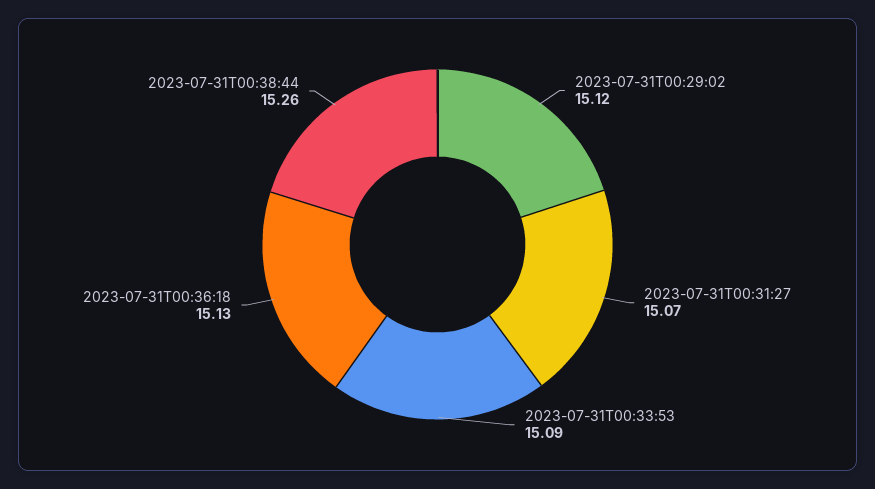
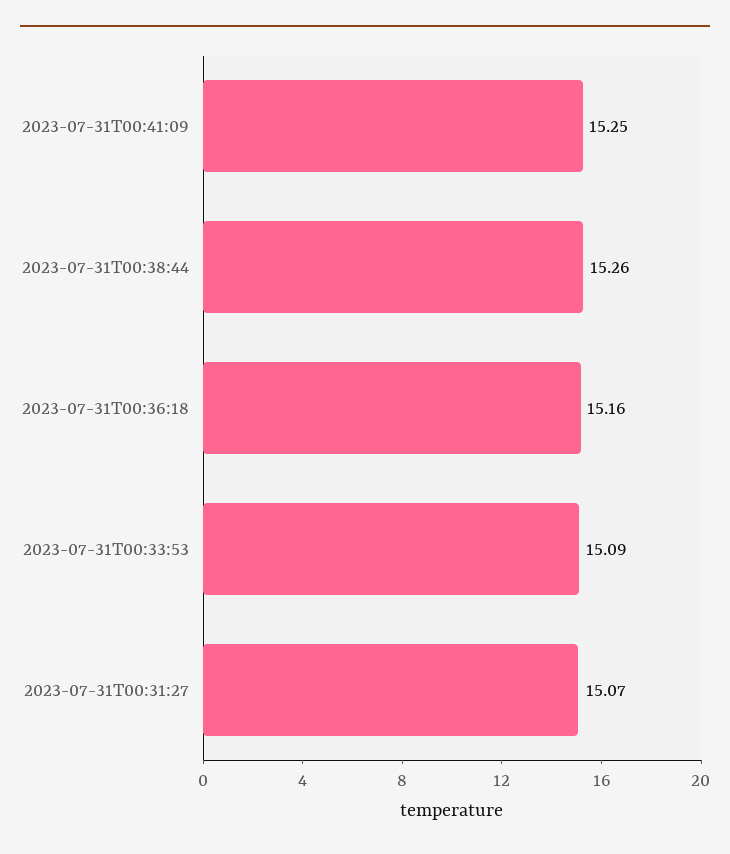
2023-07-31T00:29:02: 15.12 -> none
2023-07-31T00:36:18: 15.13 -> 15.16
2023-07-31T00:41:09: none -> 15.25

